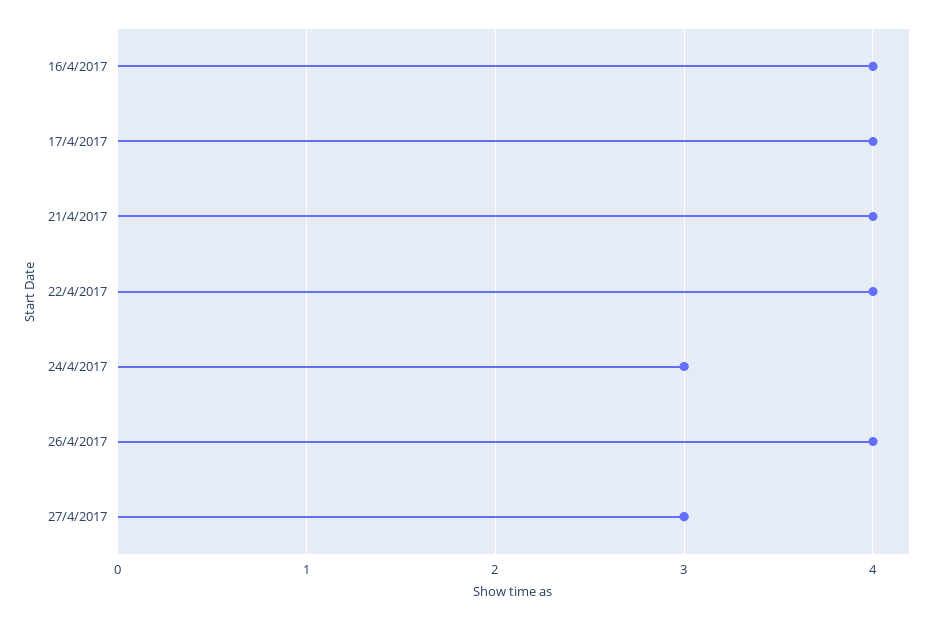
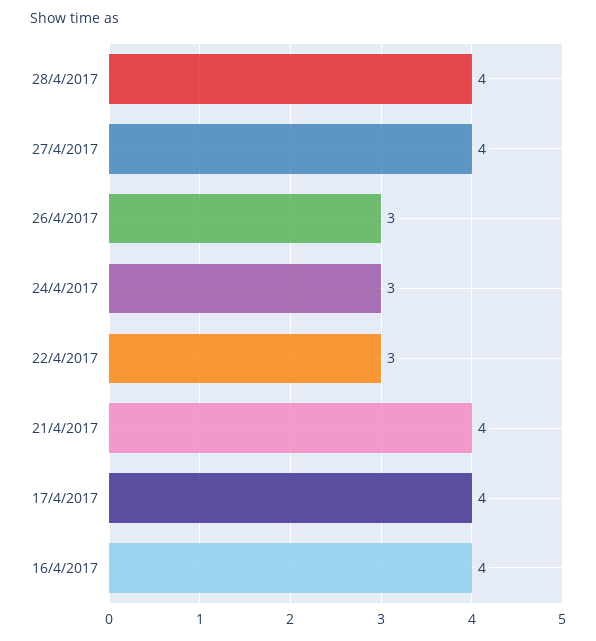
22/4/2017: 4 -> 3
26/4/2017: 4 -> 3
27/4/2017: 3 -> 4
28/4/2017: none -> 4

